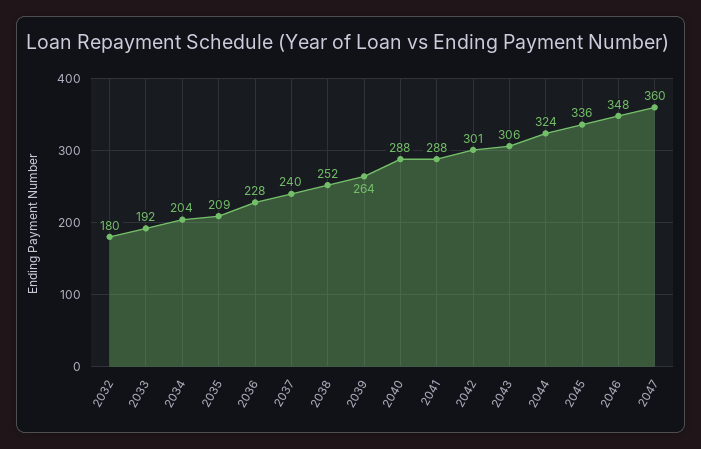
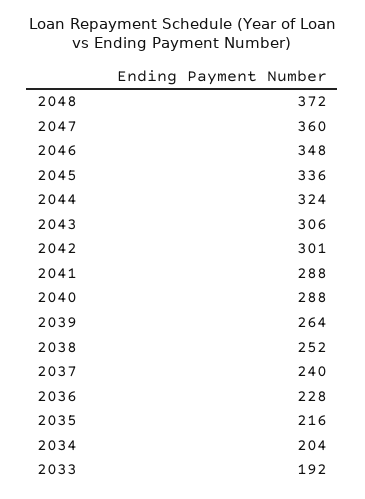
2032: 180 -> none
2035: 209 -> 216
2048: none -> 372

